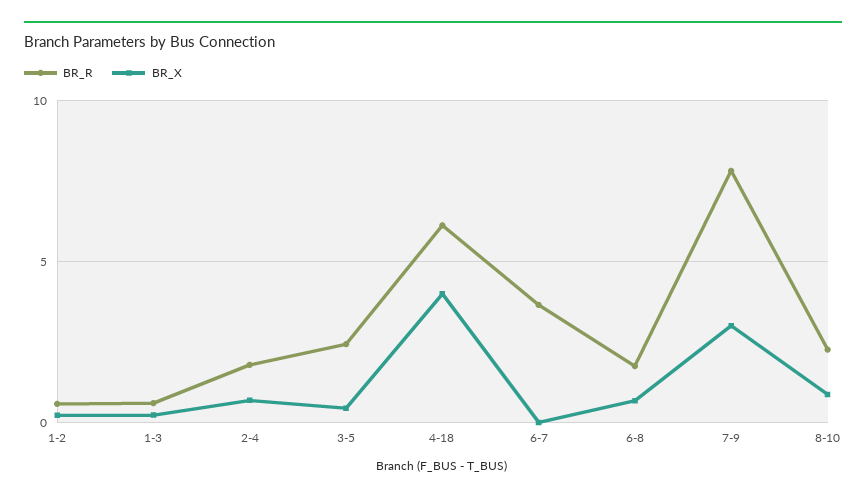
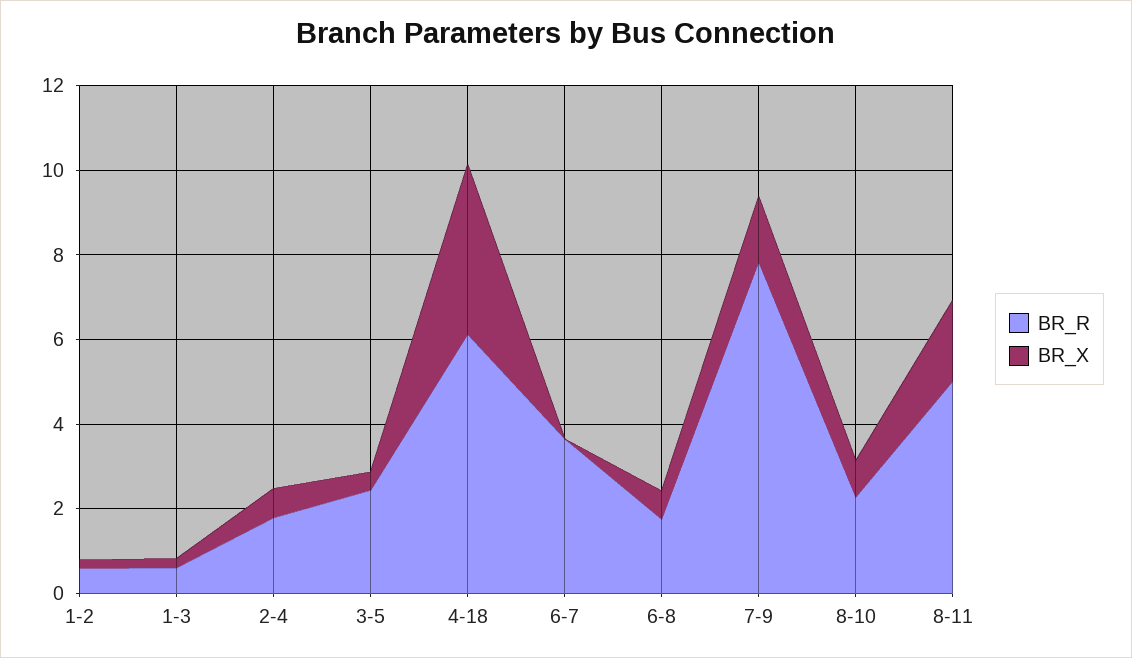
BR_X, 7-9: 3 -> 1.5
BR_R, 8-11: none -> 5
BR_X, 8-11: none -> 2

